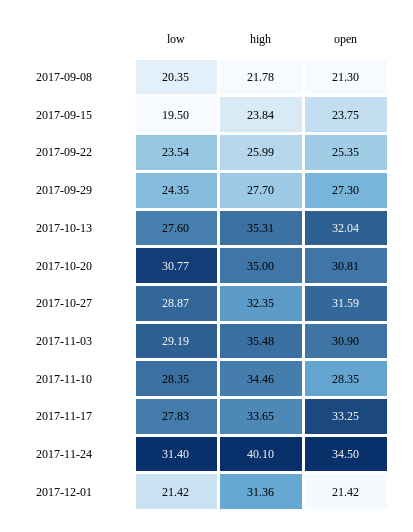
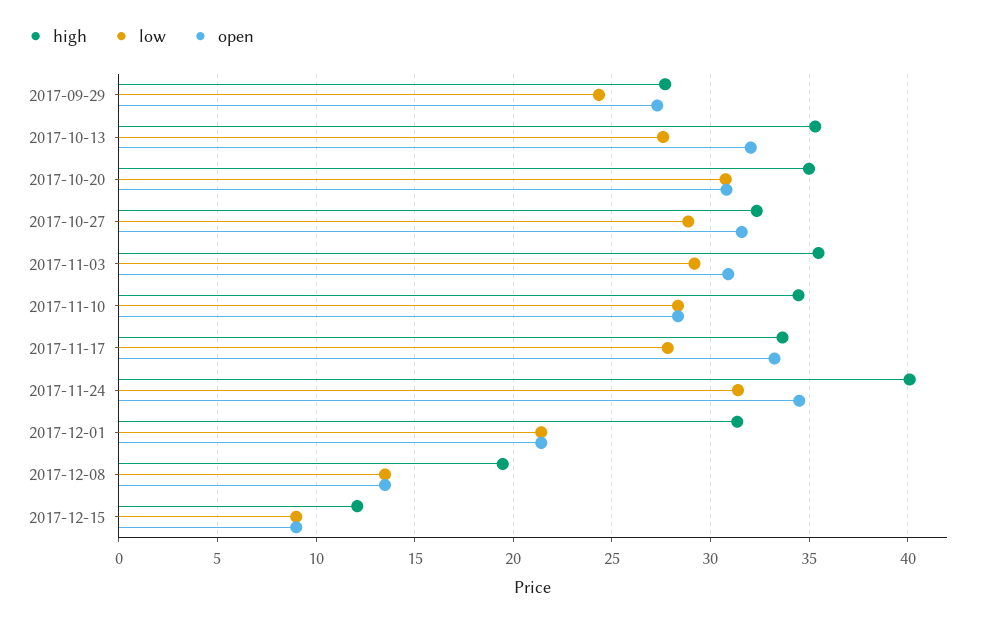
low, 2017-09-08: 20.35 -> none
high, 2017-09-08: 21.78 -> none
open, 2017-09-08: 21.3 -> none
low, 2017-09-15: 19.5 -> none
high, 2017-09-15: 23.84 -> none
open, 2017-09-15: 23.75 -> none
low, 2017-09-22: 23.54 -> none
high, 2017-09-22: 25.99 -> none
open, 2017-09-22: 25.35 -> none
high, 2017-12-08: none -> 19.5
low, 2017-12-08: none -> 13.5
open, 2017-12-08: none -> 13.5
high, 2017-12-15: none -> 12
low, 2017-12-15: none -> 9
open, 2017-12-15: none -> 9

